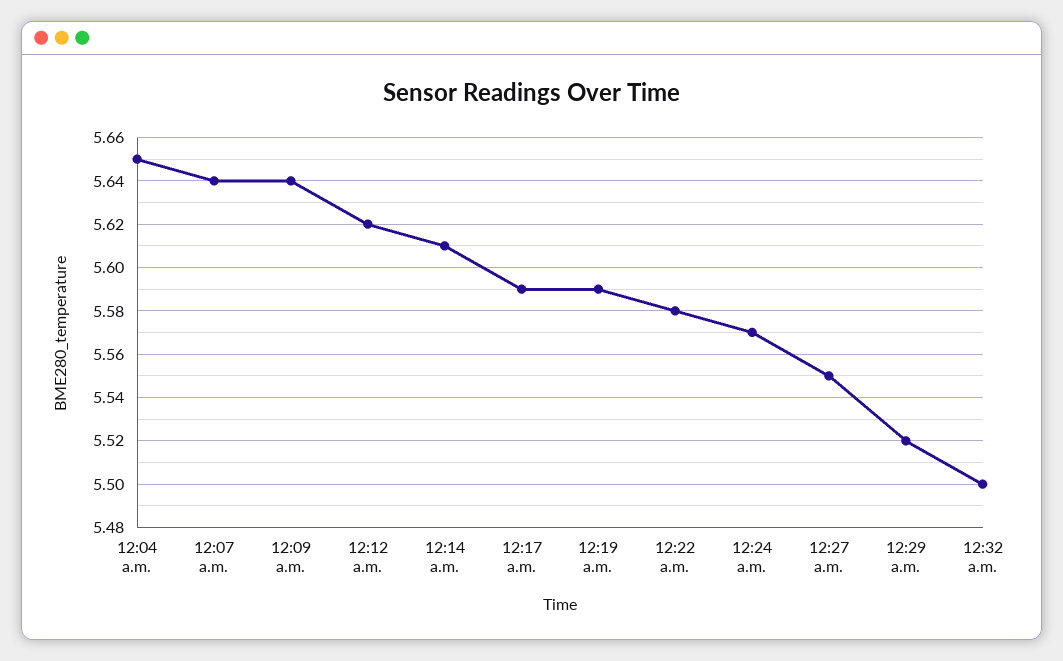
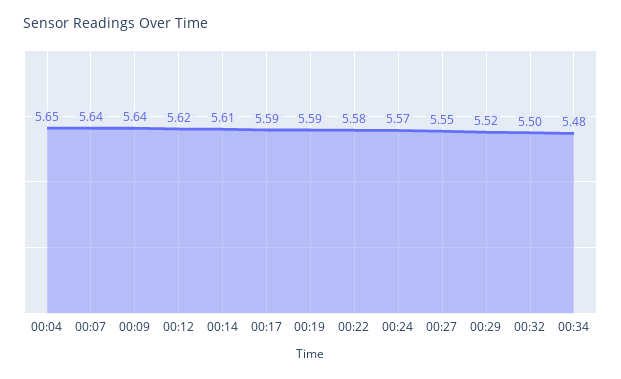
00:34: none -> 5.48

